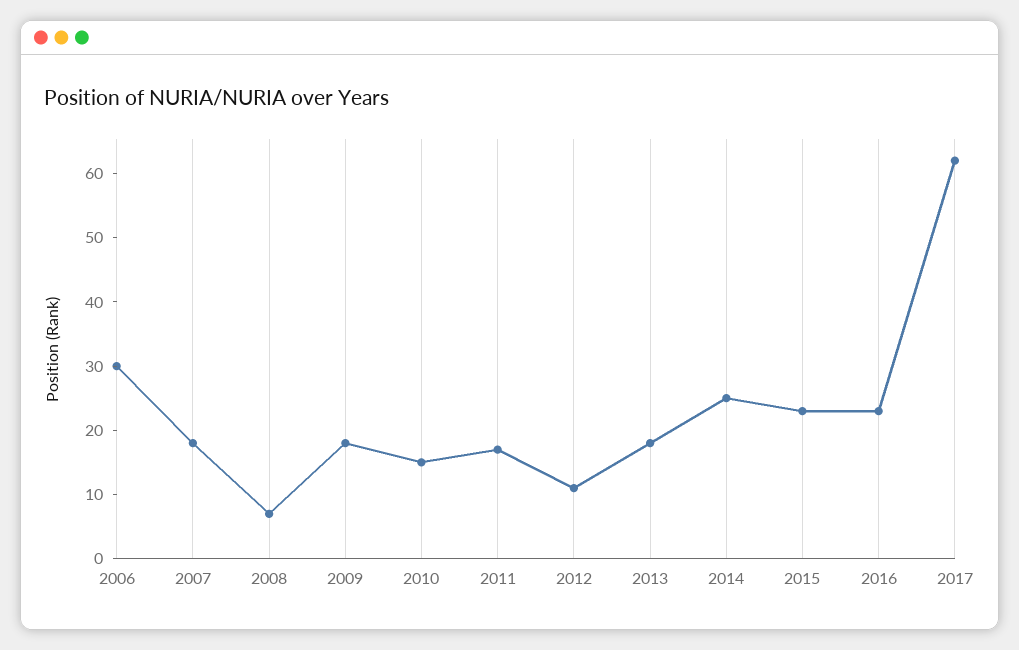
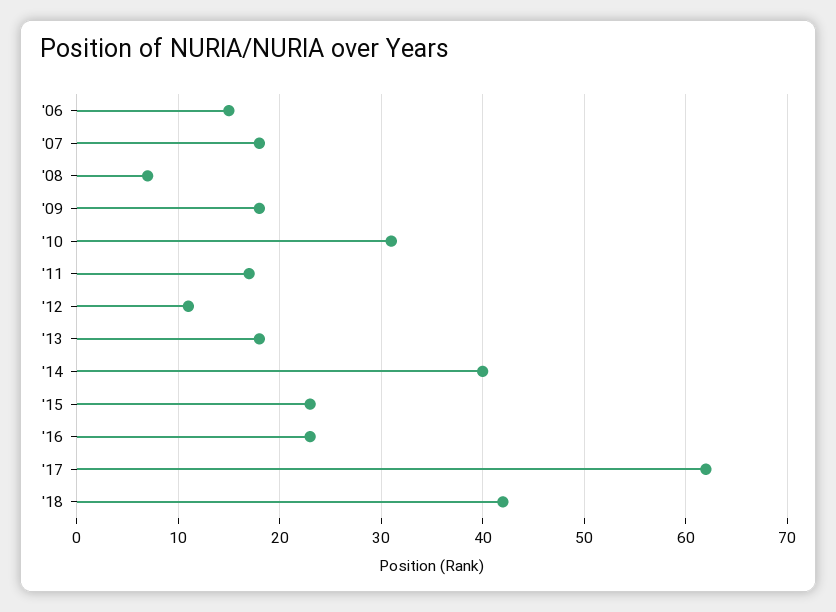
2006: 30 -> 15
2010: 15 -> 31
2014: 25 -> 40
'18: none -> 42

